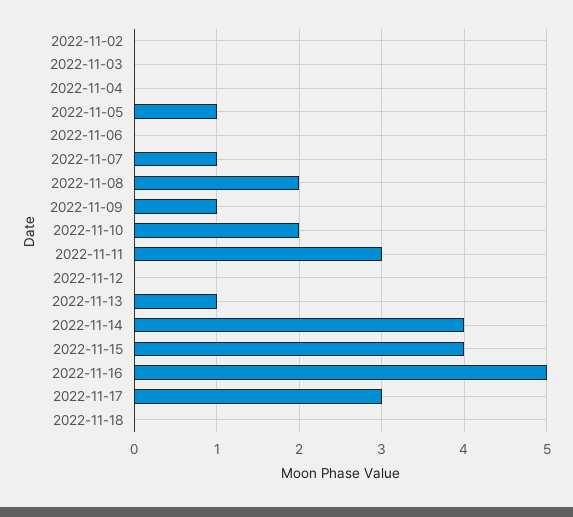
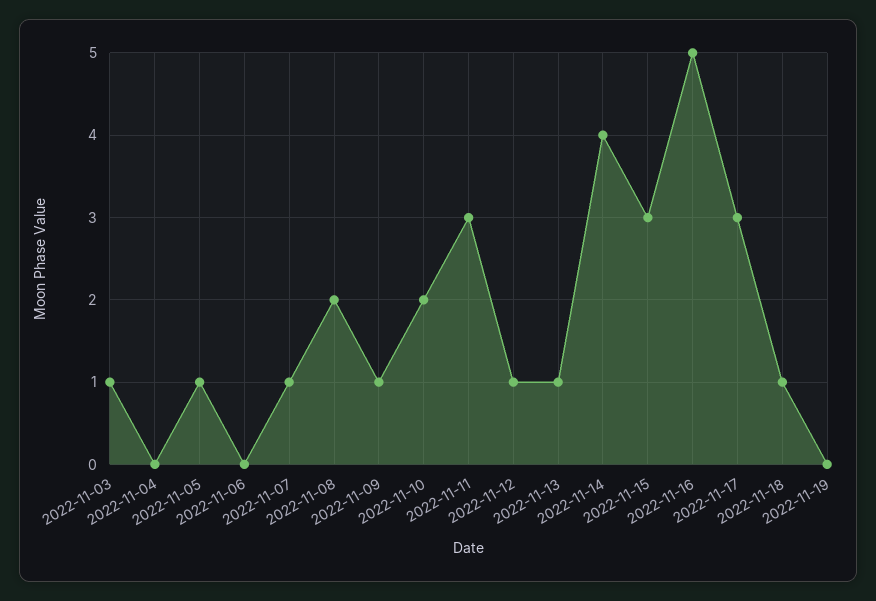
2022-11-02: 0 -> none
2022-11-03: 0 -> 1
2022-11-12: 0 -> 1
2022-11-15: 4 -> 3
2022-11-18: 0 -> 1
2022-11-19: none -> 0

